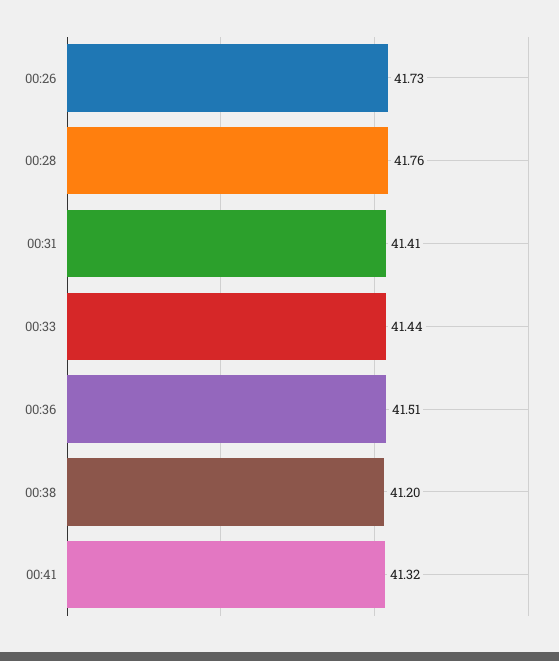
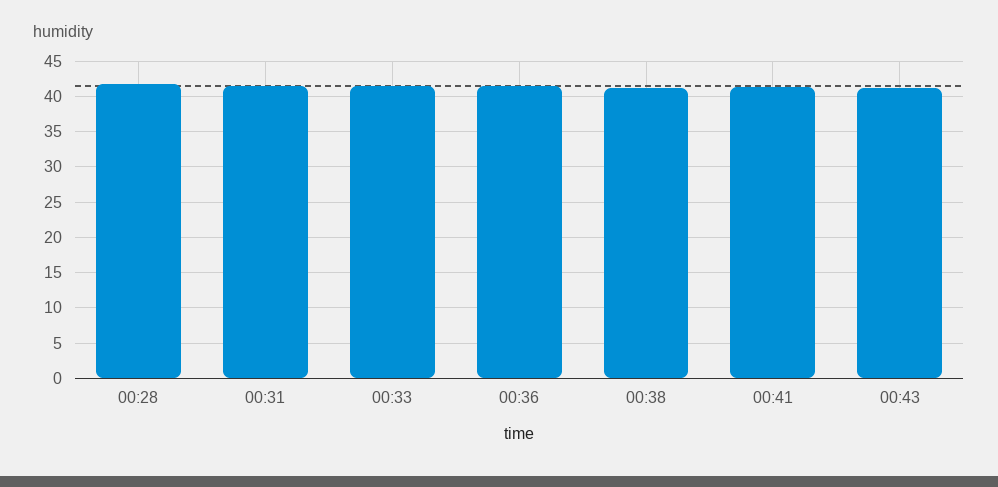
00:26: 41.73 -> none
00:43: none -> 41

